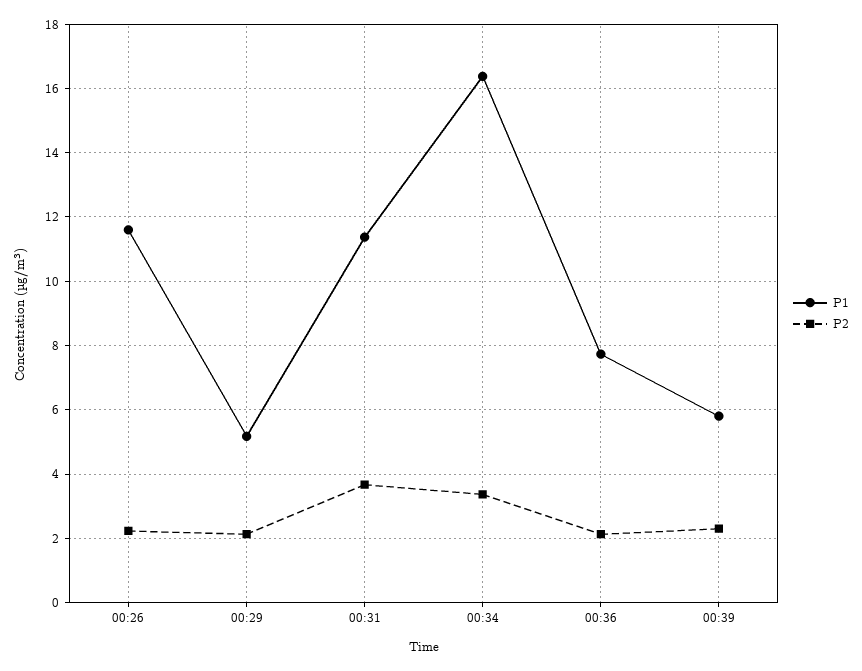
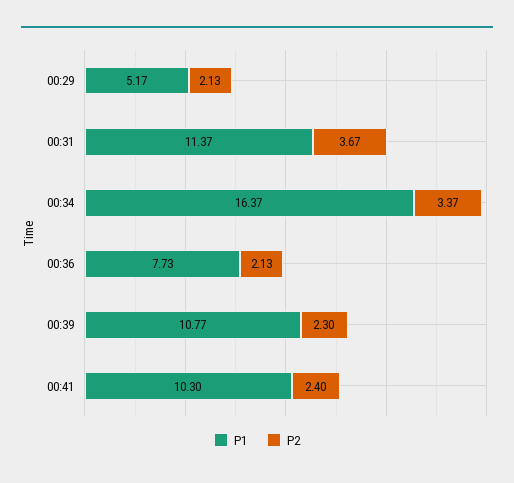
P1, 00:26: 11.6 -> none
P2, 00:26: 2.2 -> none
P1, 00:39: 5.8 -> 10.77
P1, 00:41: none -> 10.3
P2, 00:41: none -> 2.4

